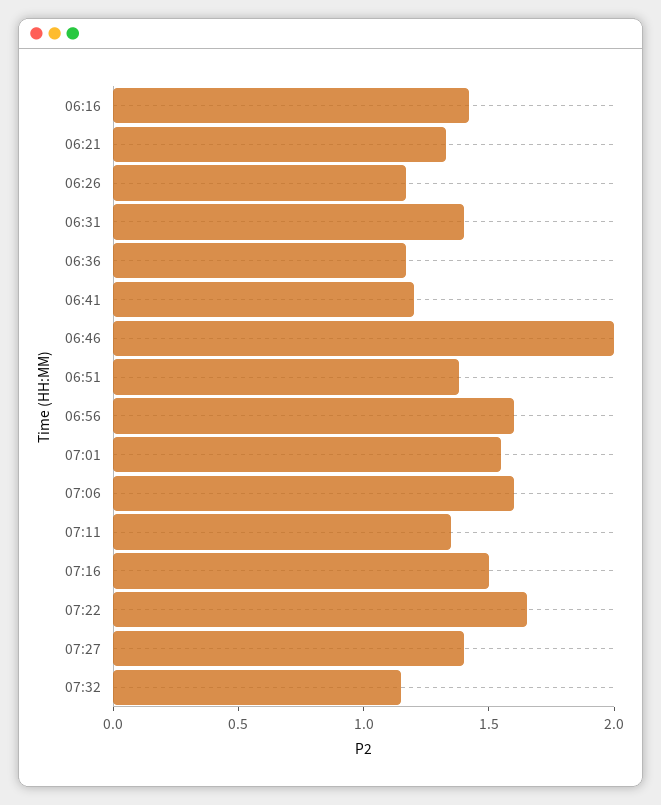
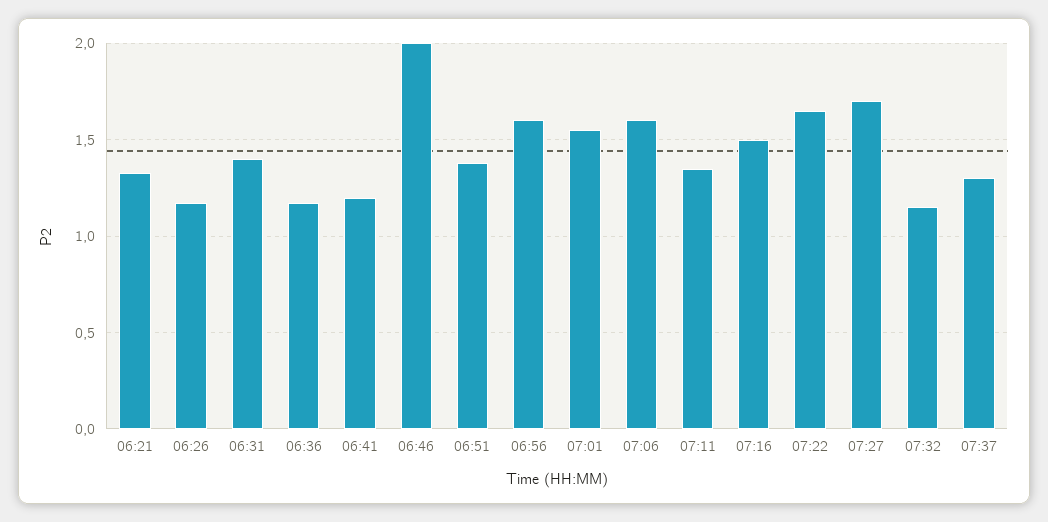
06:16: 1.4 -> none
07:27: 1.4 -> 1.7
07:37: none -> 1.3

